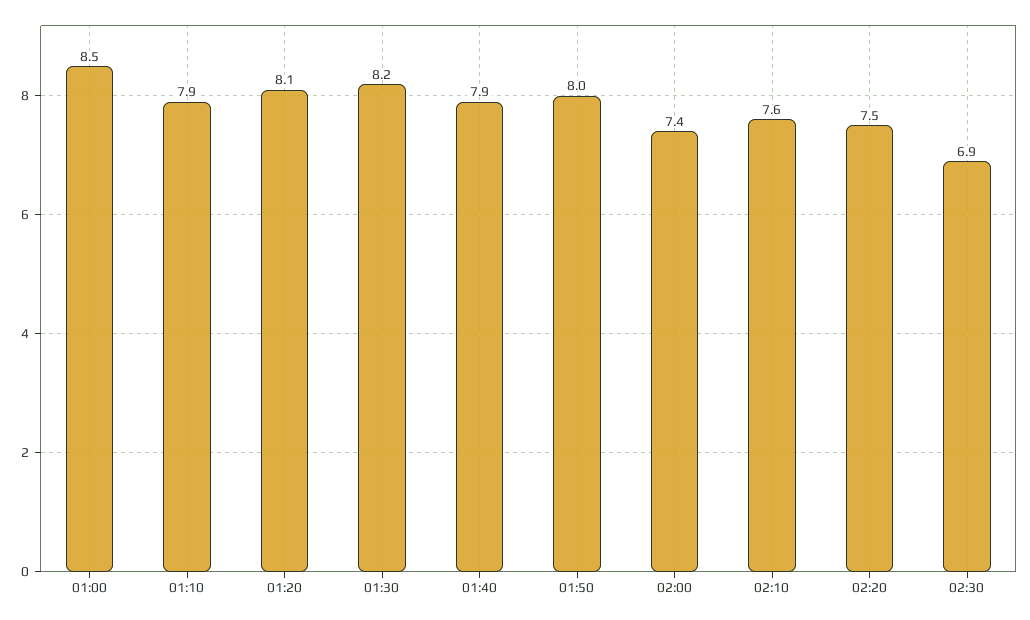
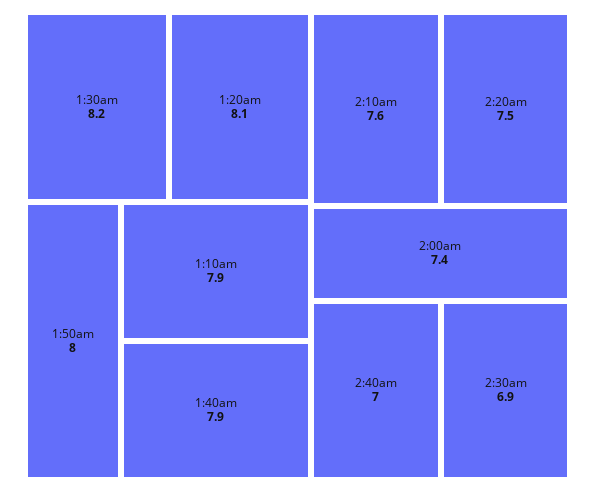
01:00: 8.5 -> none
2:40am: none -> 7

